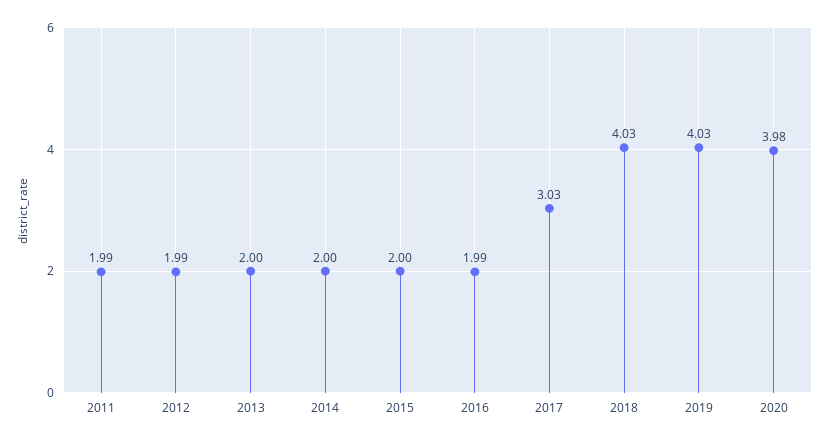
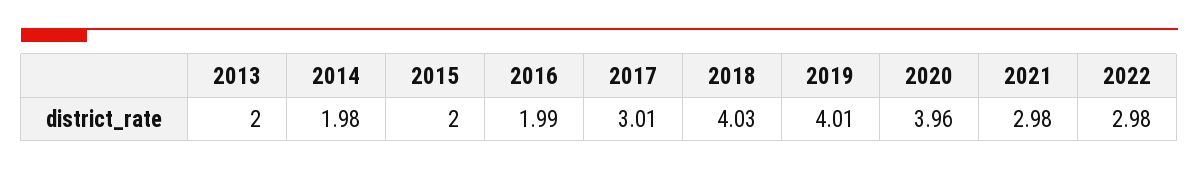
2011: 1.99 -> none
2012: 1.99 -> none
2014: 2 -> 1.98
2017: 3.03 -> 3.01
2019: 4.03 -> 4.01
2020: 3.98 -> 3.96
2021: none -> 2.98
2022: none -> 2.98

